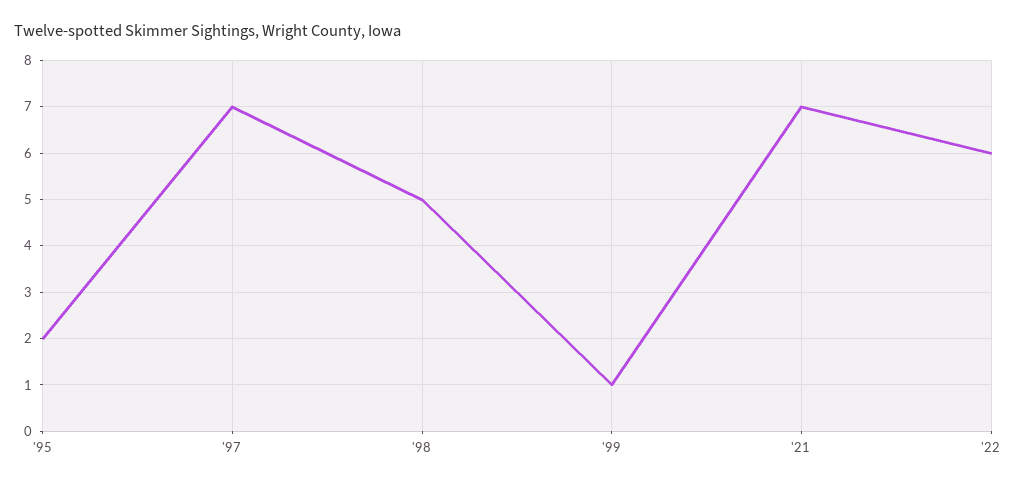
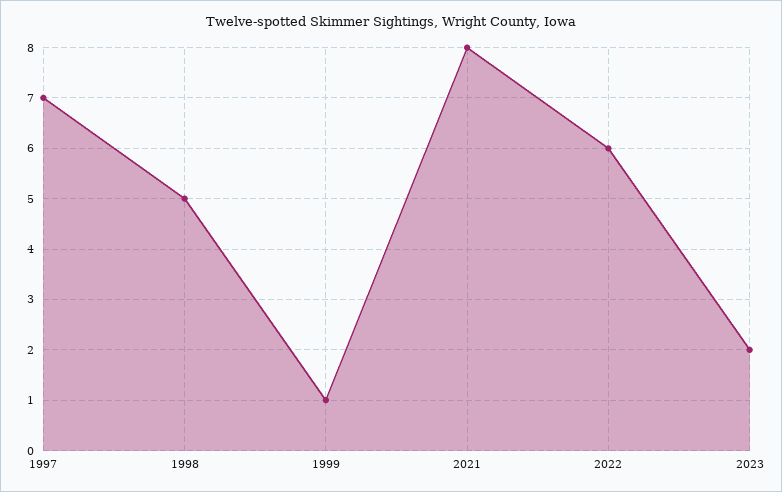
'95: 2 -> none
'21: 7 -> 8
2023: none -> 2

